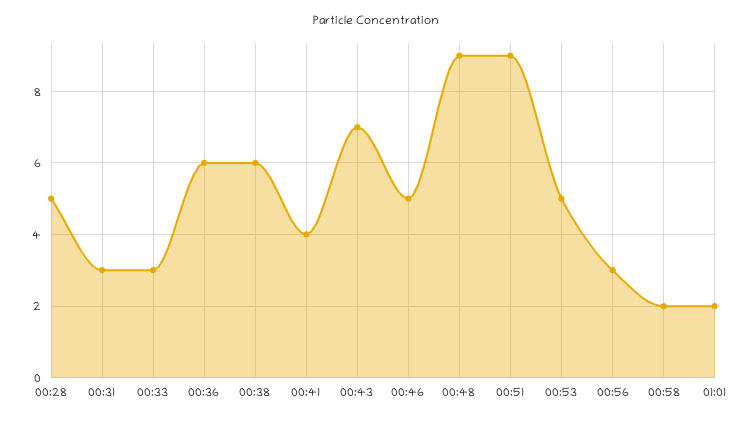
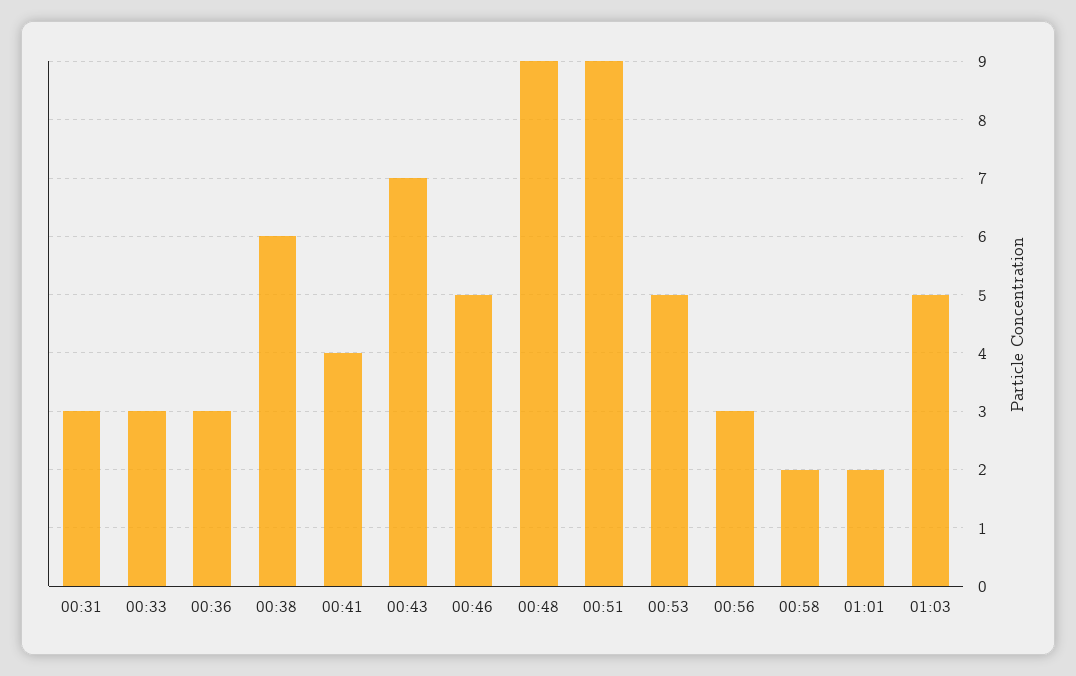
00:28: 5 -> none
00:36: 6 -> 3
01:03: none -> 5

